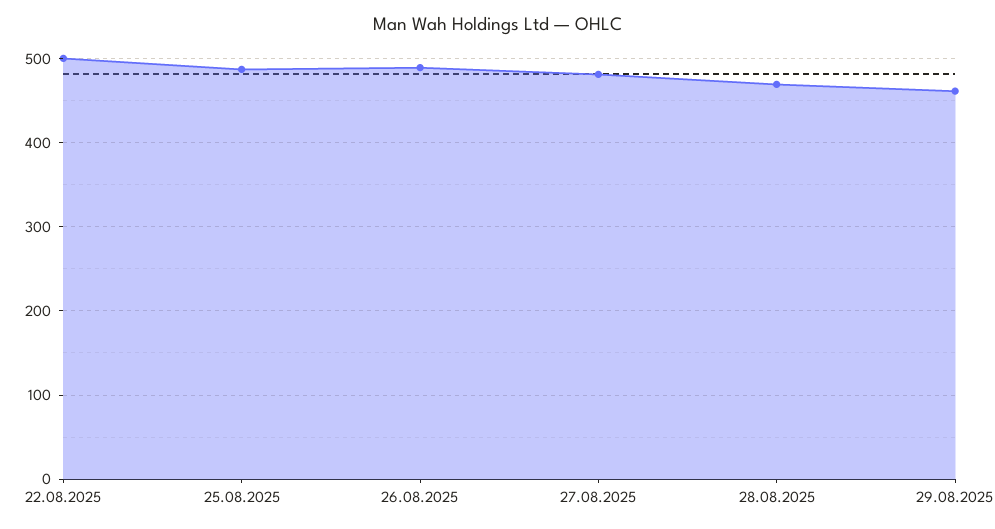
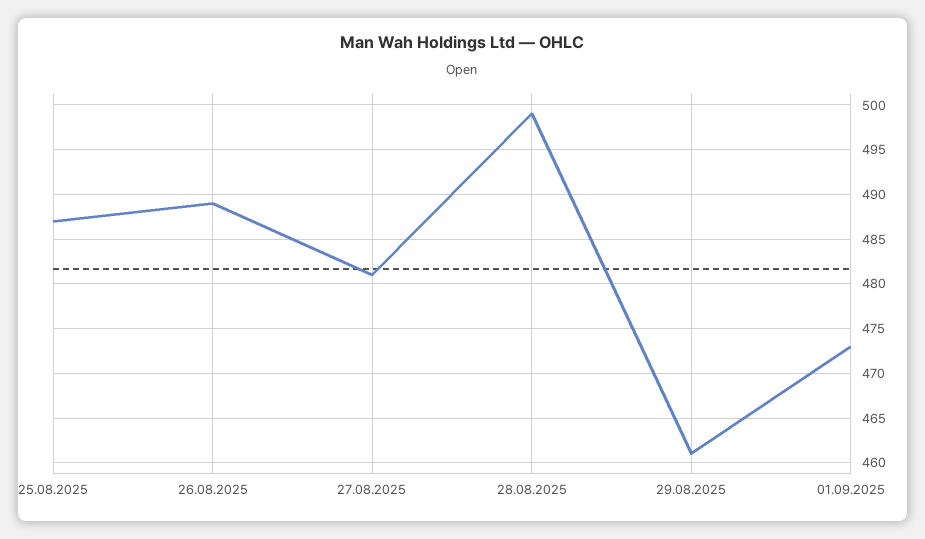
22.08.2025: 500 -> none
28.08.2025: 470 -> 499
01.09.2025: none -> 473

